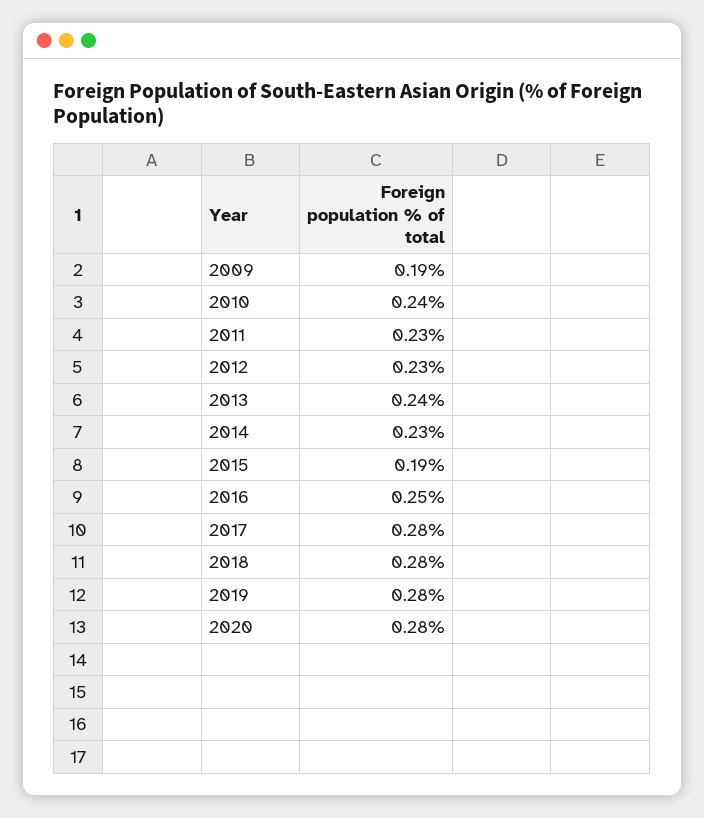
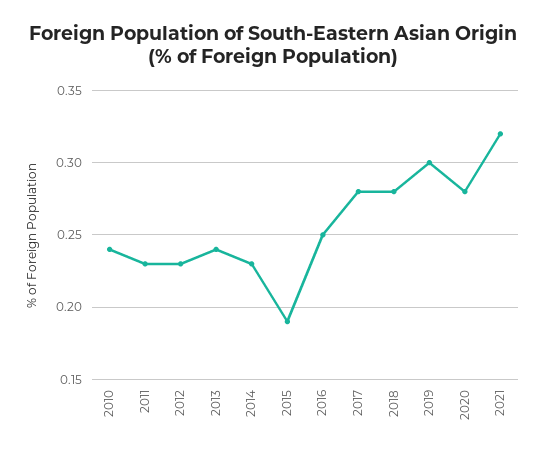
2009: 0.19 -> none
2019: 0.28 -> 0.3
2021: none -> 0.32

